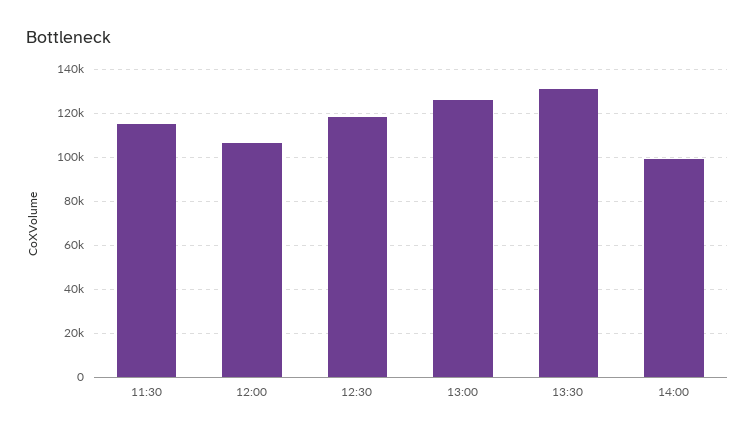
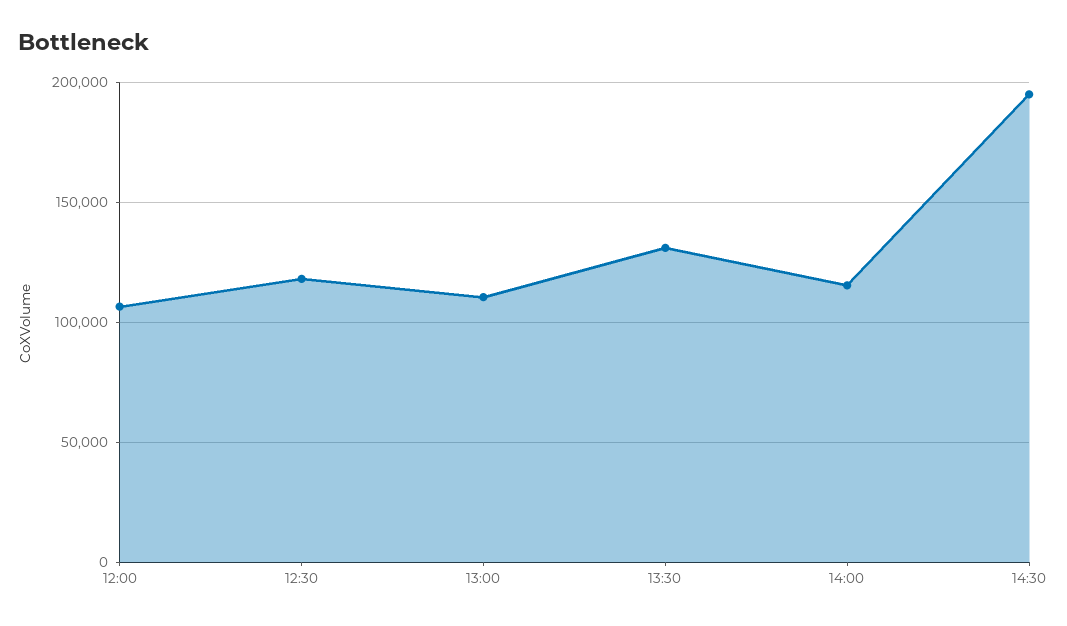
11:30: 115000 -> none
13:00: 125000 -> 110000
14:00: 100000 -> 115000
14:30: none -> 195000

